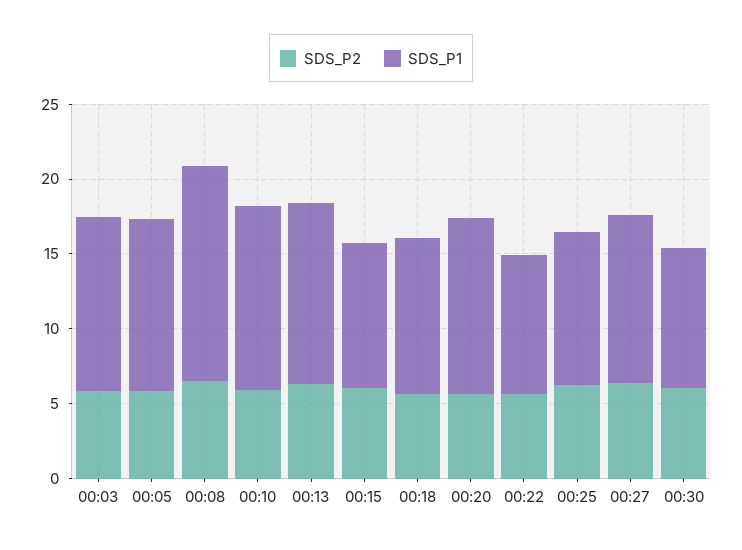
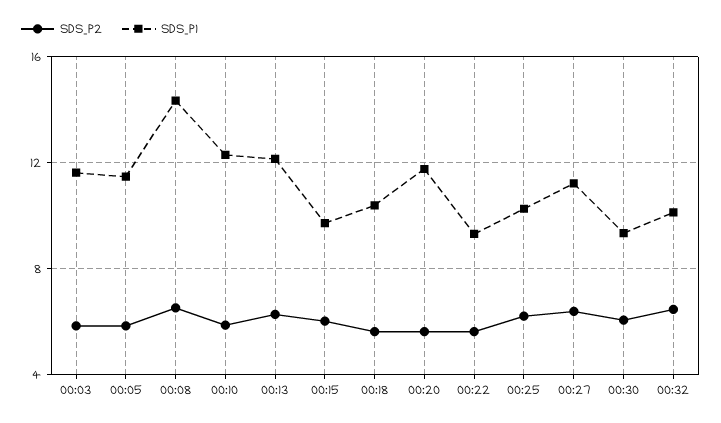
SDS_P2, 00:32: none -> 6.5
SDS_P1, 00:32: none -> 10

